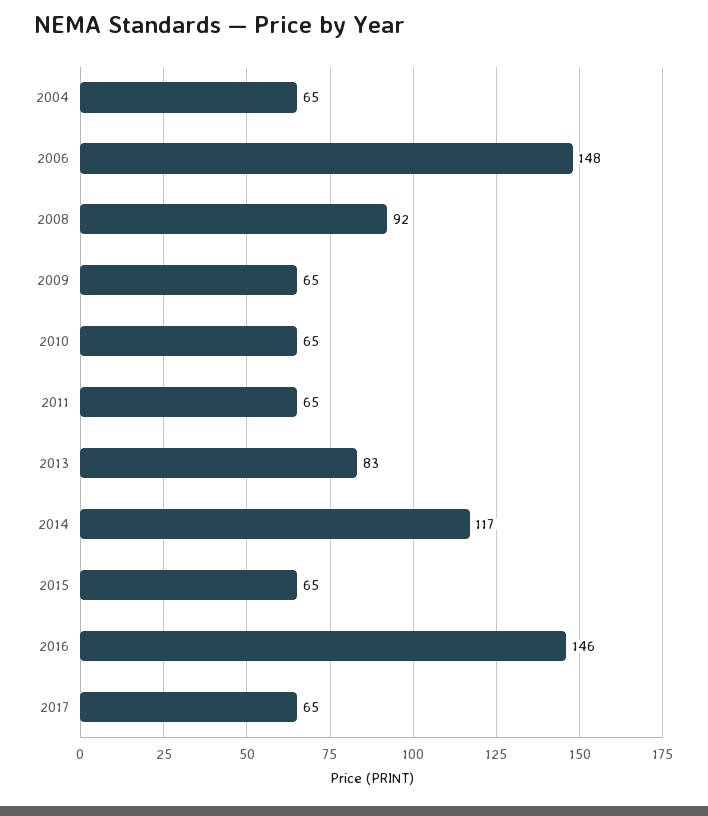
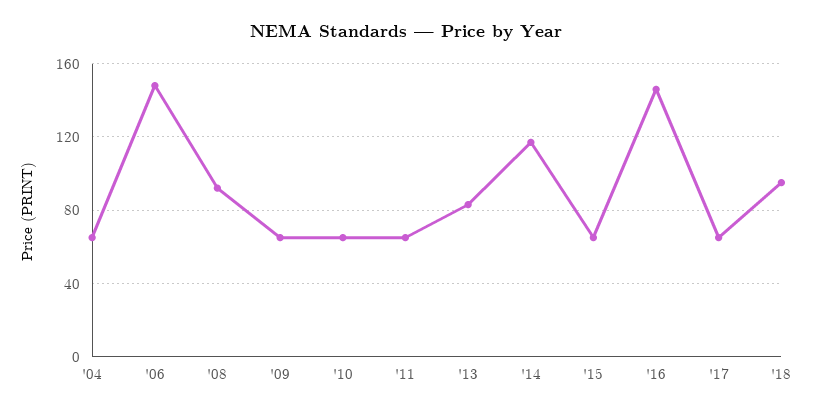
'18: none -> 95

